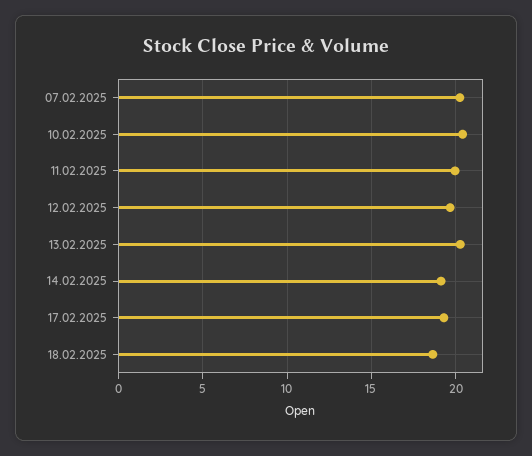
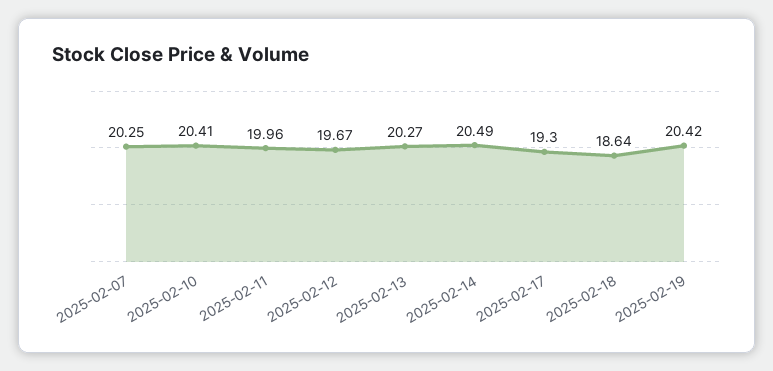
14.02.2025: 19 -> 20.49
2025-02-19: none -> 20.42

